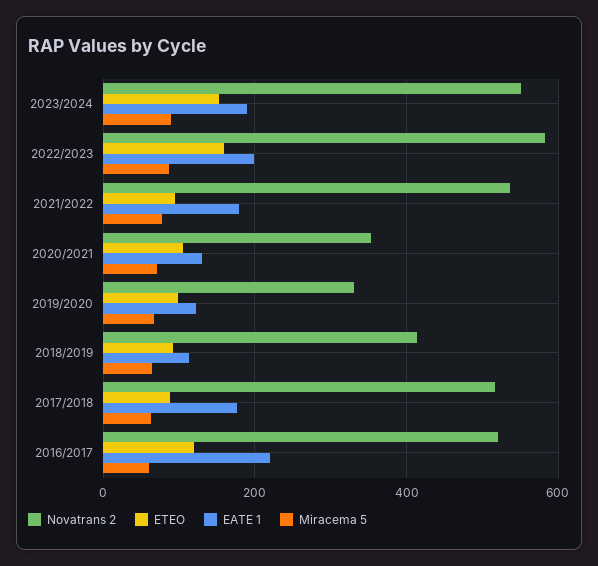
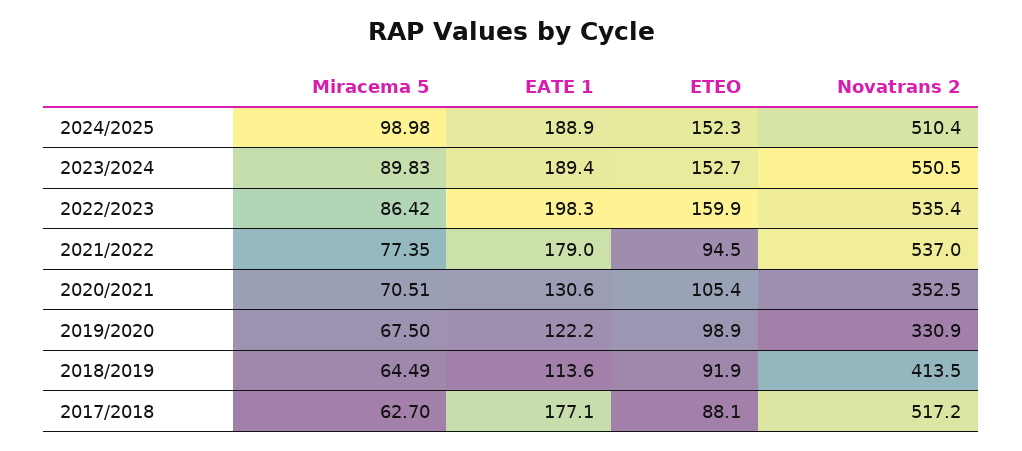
Novatrans 2, 2022/2023: 580 -> 535.4
Novatrans 2, 2016/2017: 520 -> none
ETEO, 2016/2017: 120 -> none
EATE 1, 2016/2017: 220 -> none
Miracema 5, 2016/2017: 60 -> none
Miracema 5, 2024/2025: none -> 98.98
EATE 1, 2024/2025: none -> 188.9
ETEO, 2024/2025: none -> 152.3
Novatrans 2, 2024/2025: none -> 510.4

